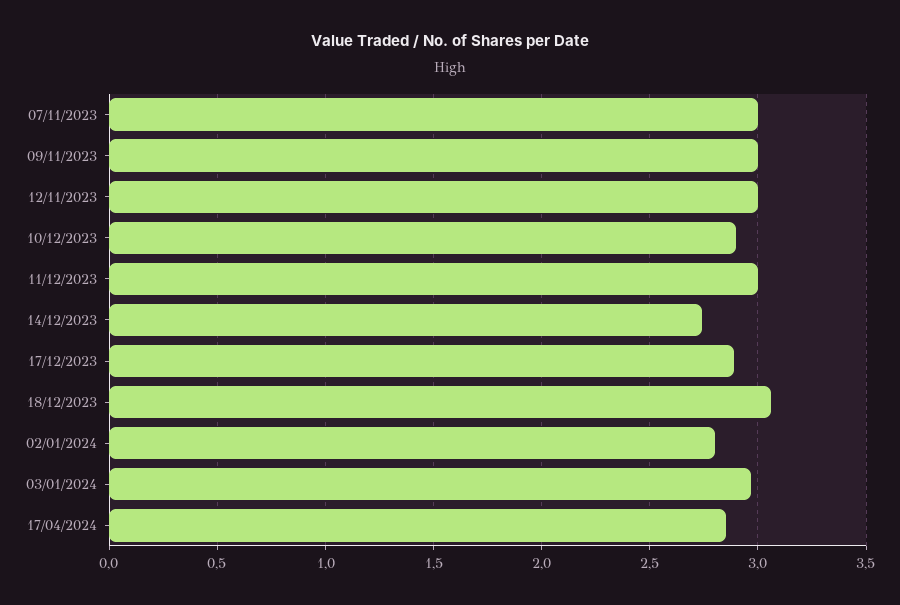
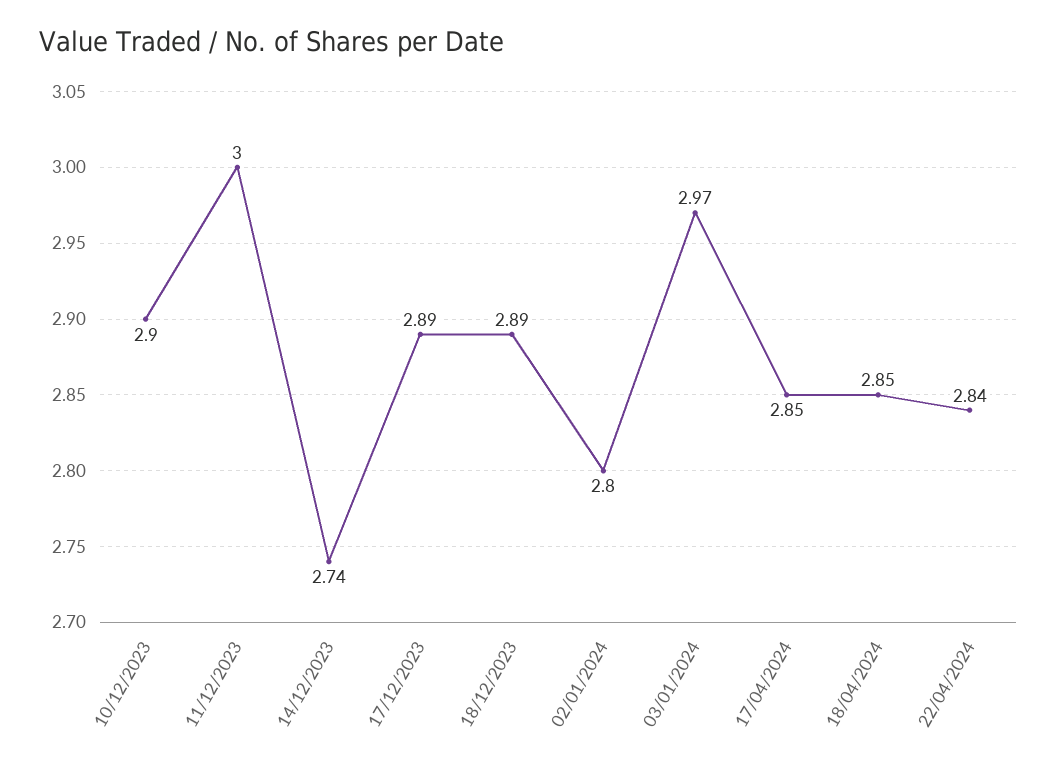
07/11/2023: 3 -> none
09/11/2023: 3 -> none
12/11/2023: 3 -> none
18/12/2023: 3.05 -> 2.89
18/04/2024: none -> 2.85
22/04/2024: none -> 2.84

